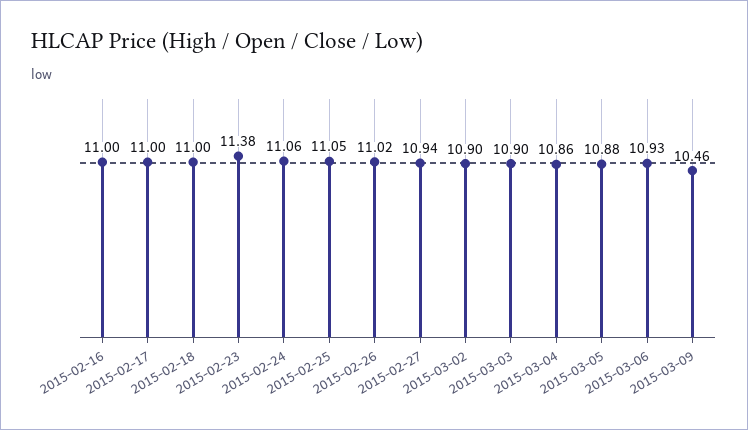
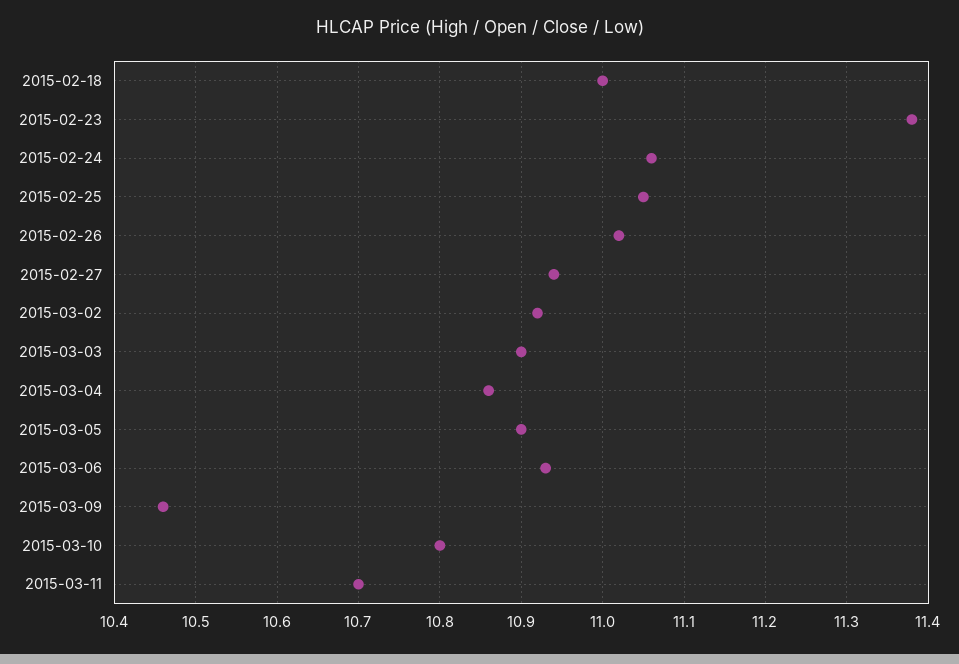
2015-02-16: 11 -> none
2015-02-17: 11 -> none
2015-03-02: 10.9 -> 10.92
2015-03-05: 10.88 -> 10.9
2015-03-10: none -> 10.8
2015-03-11: none -> 10.7

